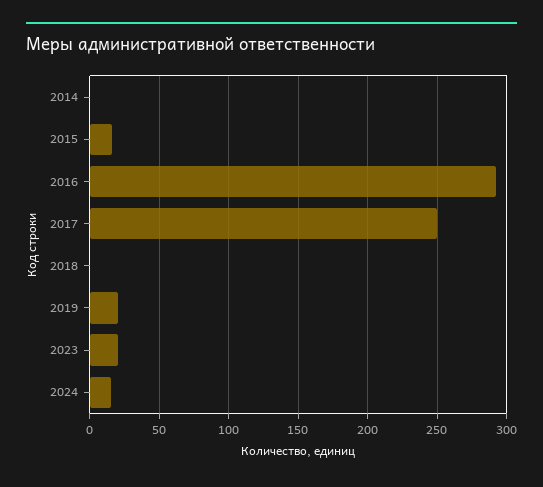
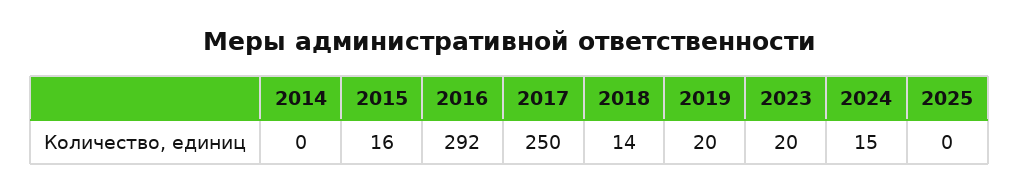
2018: 0 -> 14
2025: none -> 0

